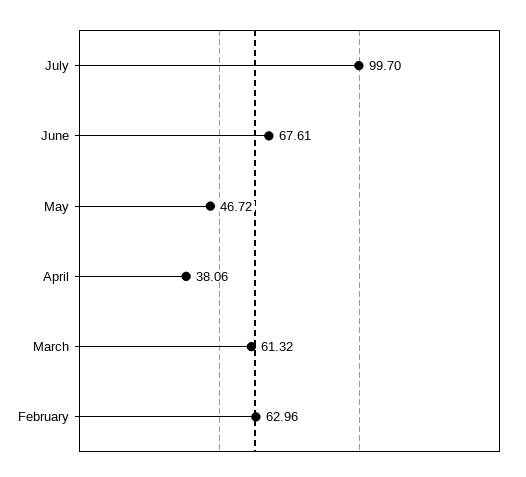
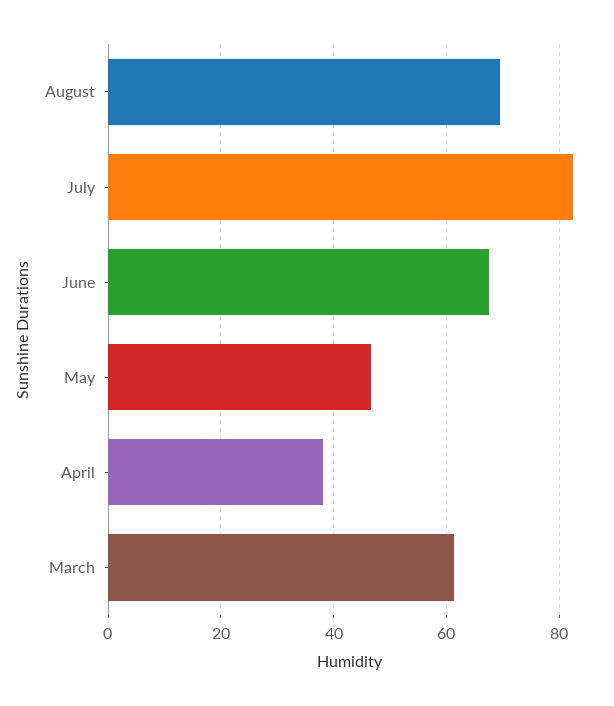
July: 99.7 -> 82
February: 62.96 -> none
August: none -> 70

